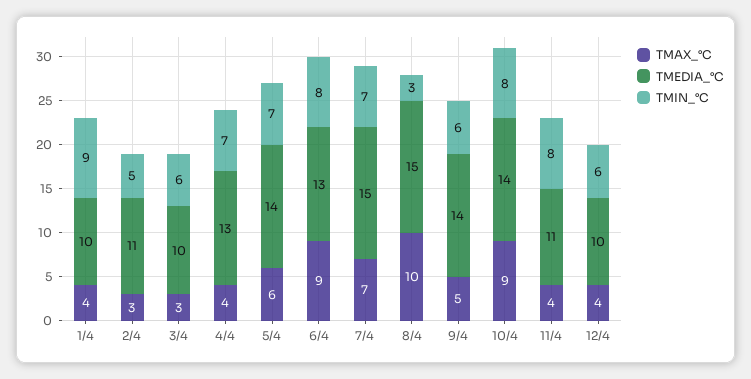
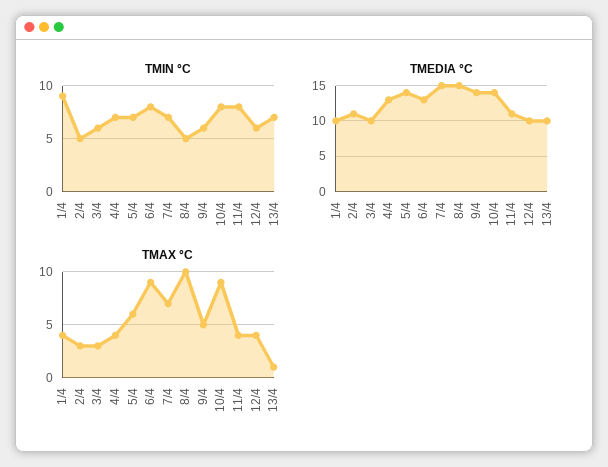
TMIN_°C, 8/4: 3 -> 5
TMIN_°C, 13/4: none -> 7
TMEDIA_°C, 13/4: none -> 10
TMAX_°C, 13/4: none -> 1

